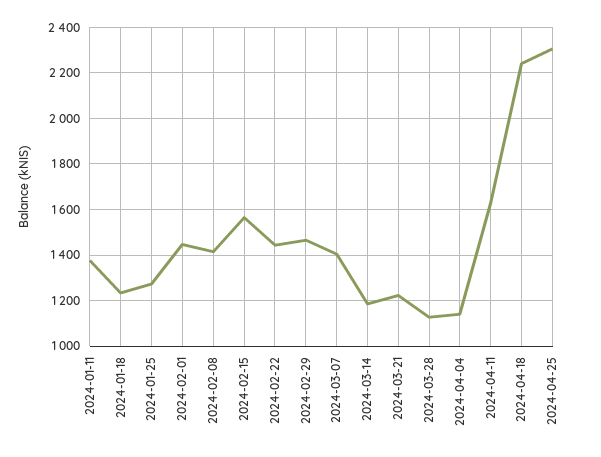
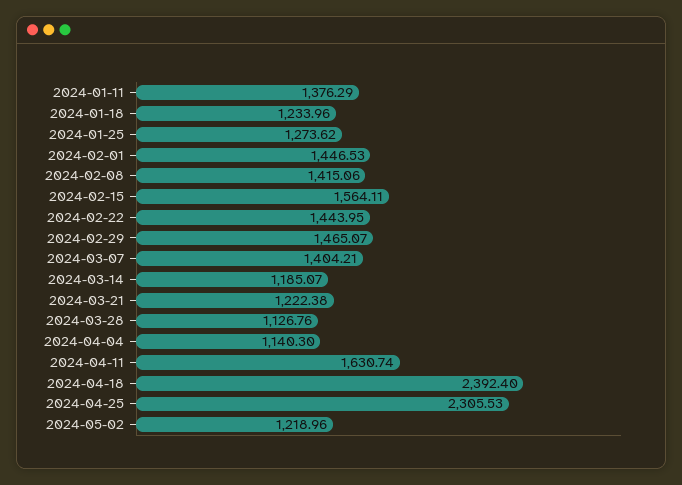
2024-04-18: 2250 -> 2392.4
2024-05-02: none -> 1218.96

